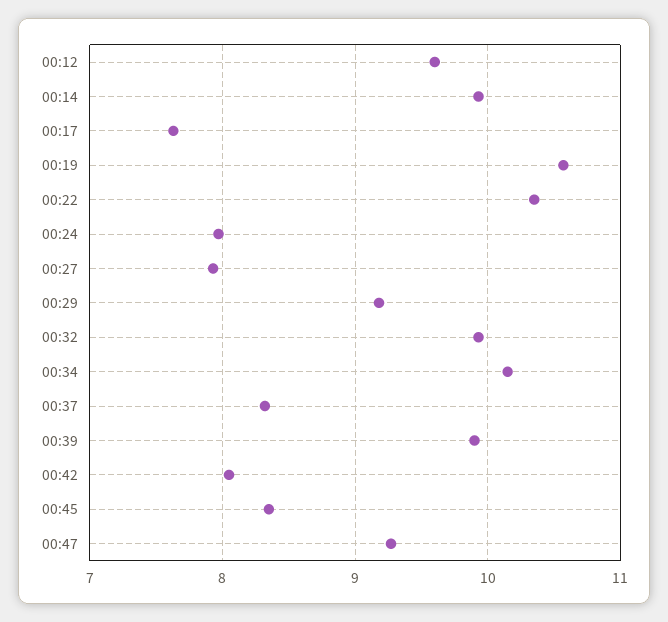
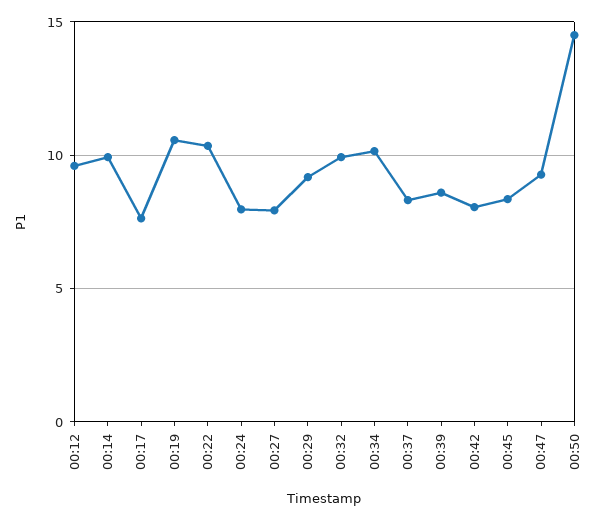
00:39: 9.9 -> 8.5
00:50: none -> 14.5

